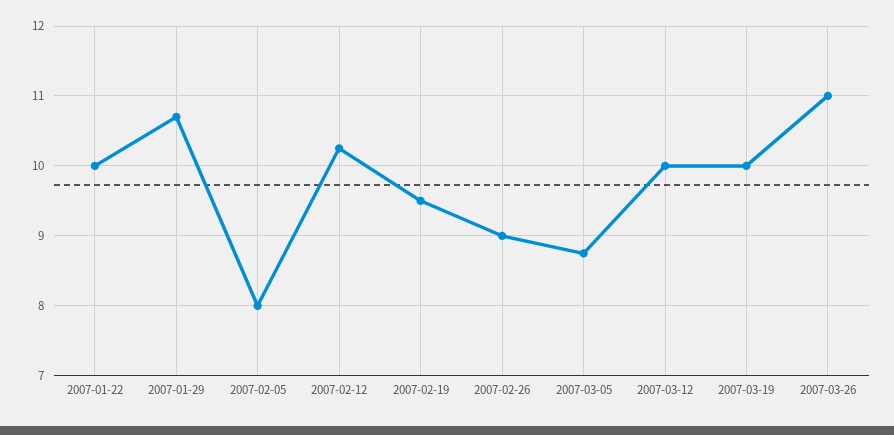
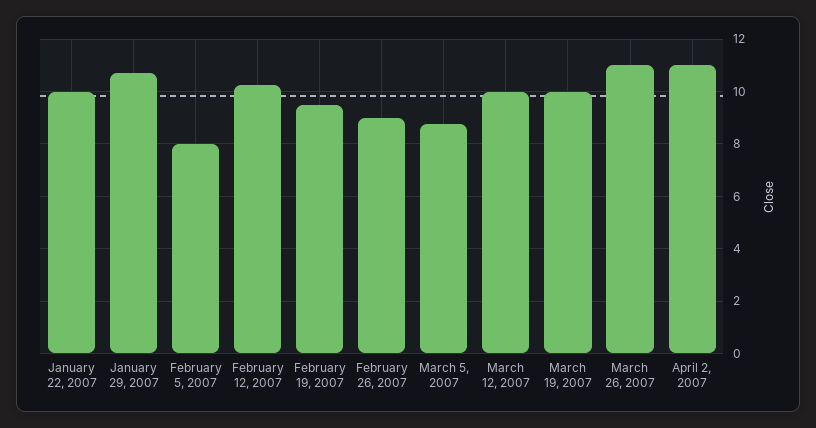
April 2, 2007: none -> 11

